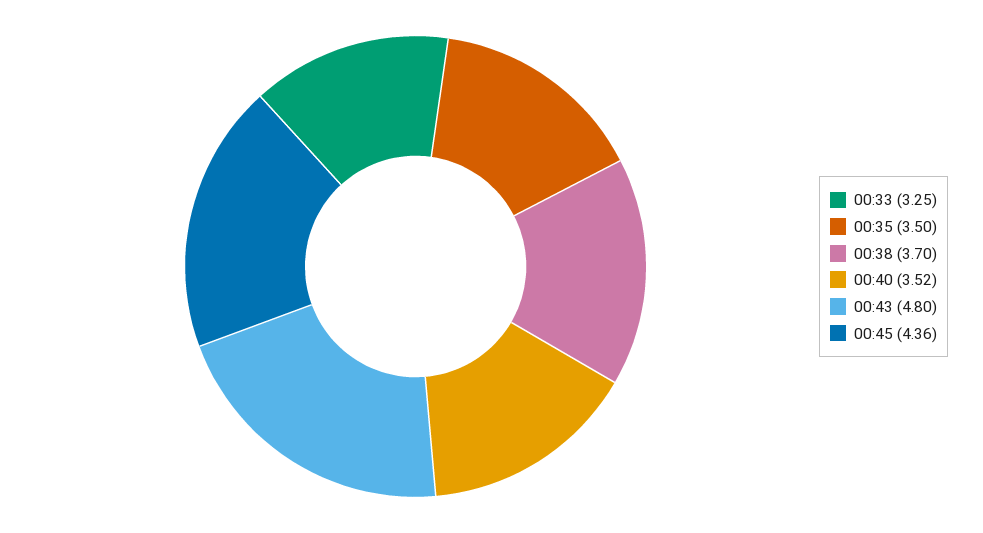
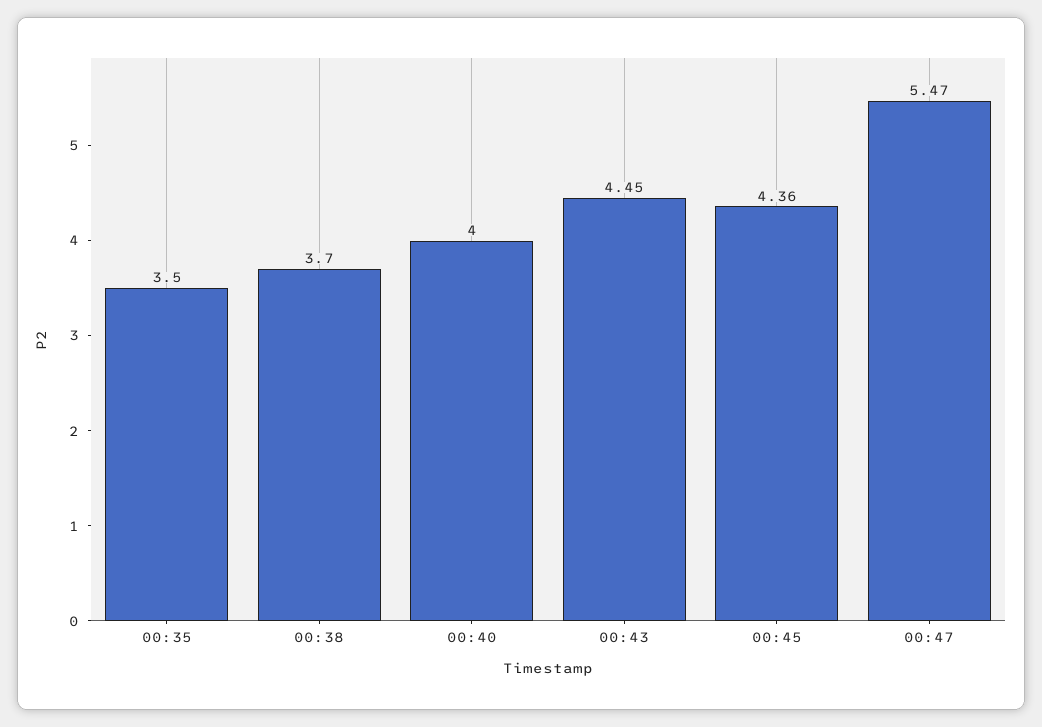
00:33: 3.25 -> none
00:40: 3.52 -> 4
00:43: 4.8 -> 4.45
00:47: none -> 5.47

